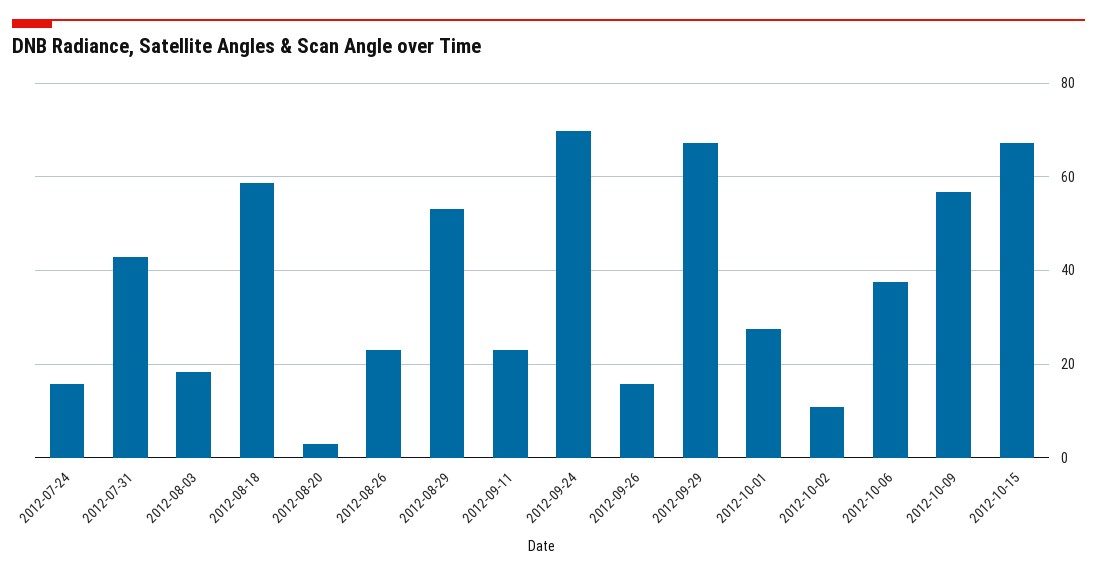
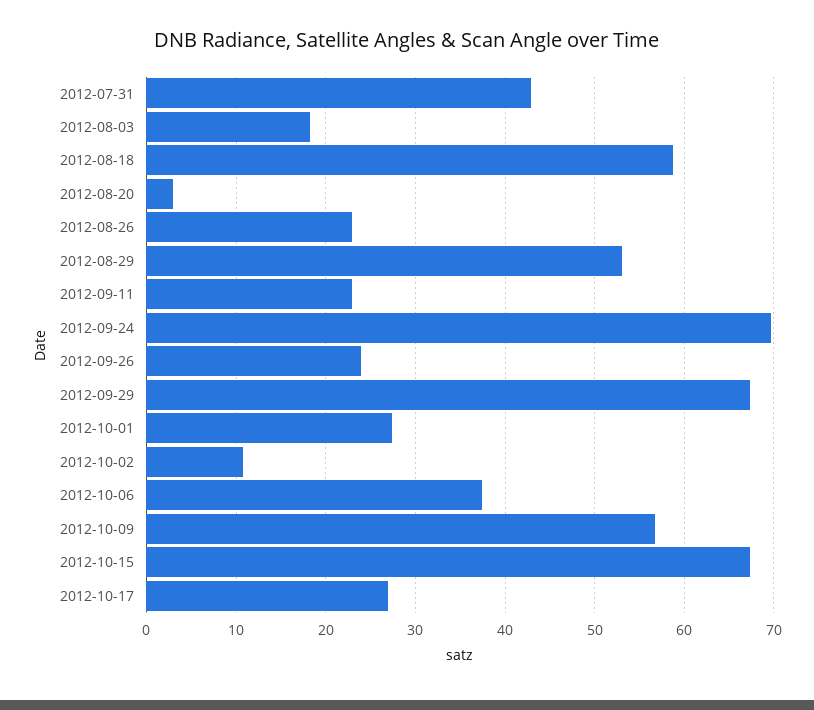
2012-07-24: 16 -> none
2012-09-26: 16 -> 24
2012-10-17: none -> 27

